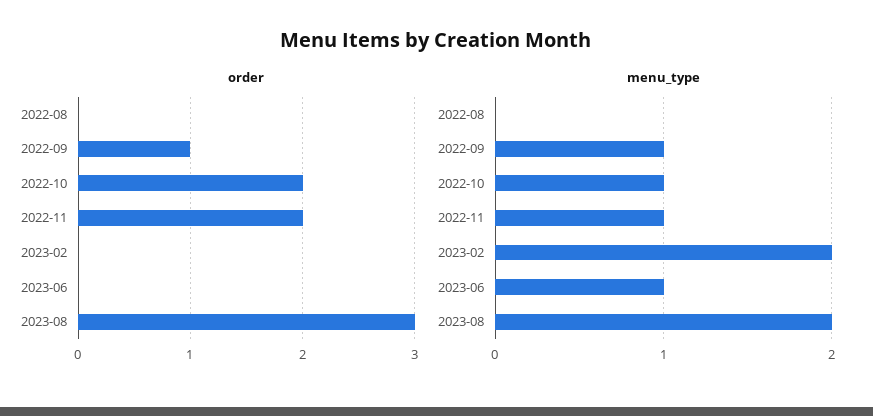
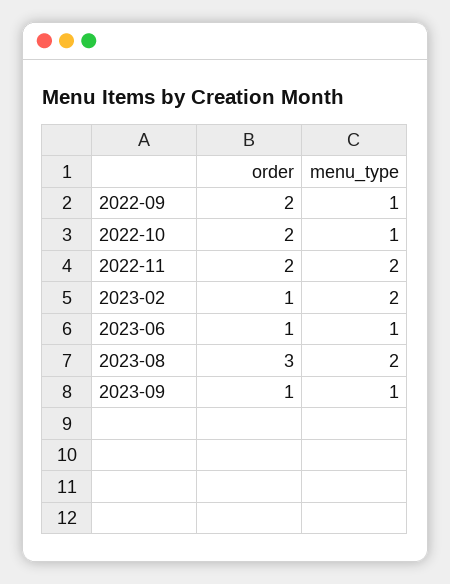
order, 2022-08: 0 -> none
order, 2022-09: 1 -> 2
order, 2023-02: 0 -> 1
order, 2023-06: 0 -> 1
menu_type, 2022-08: 0 -> none
menu_type, 2022-11: 1 -> 2
order, 2023-09: none -> 1
menu_type, 2023-09: none -> 1

